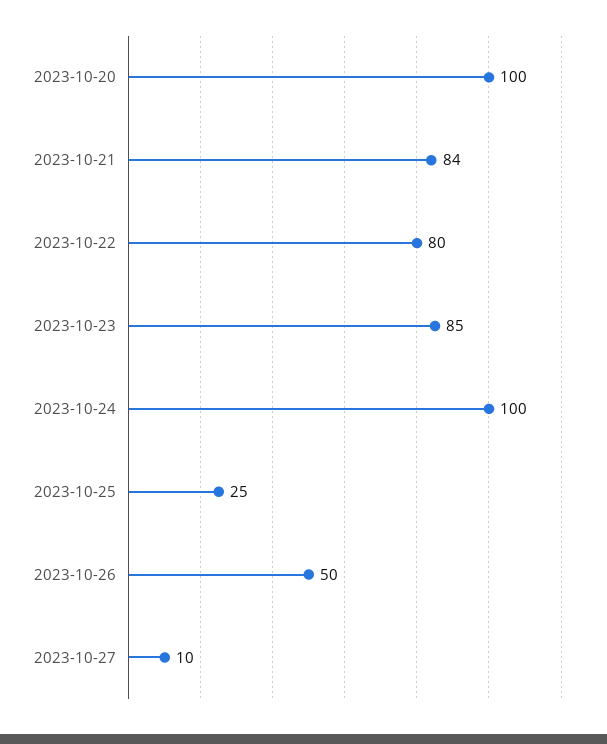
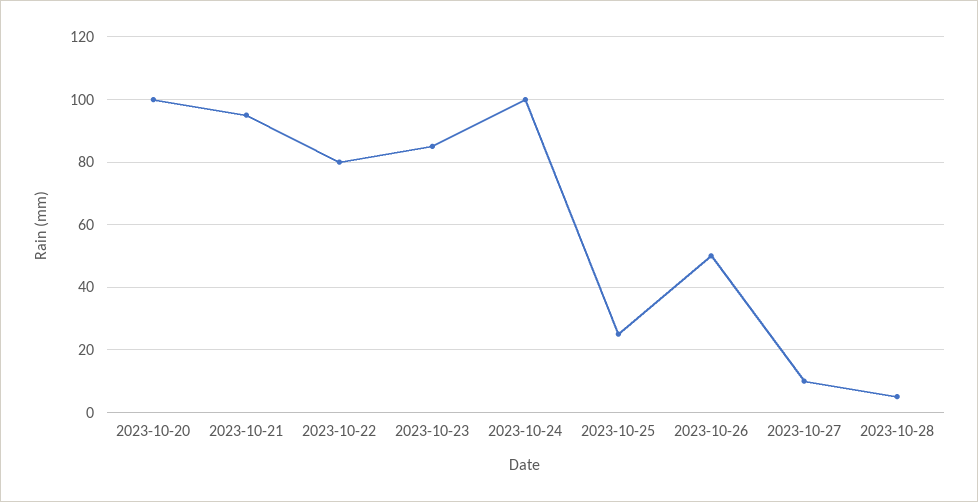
2023-10-21: 84 -> 95
2023-10-28: none -> 5

